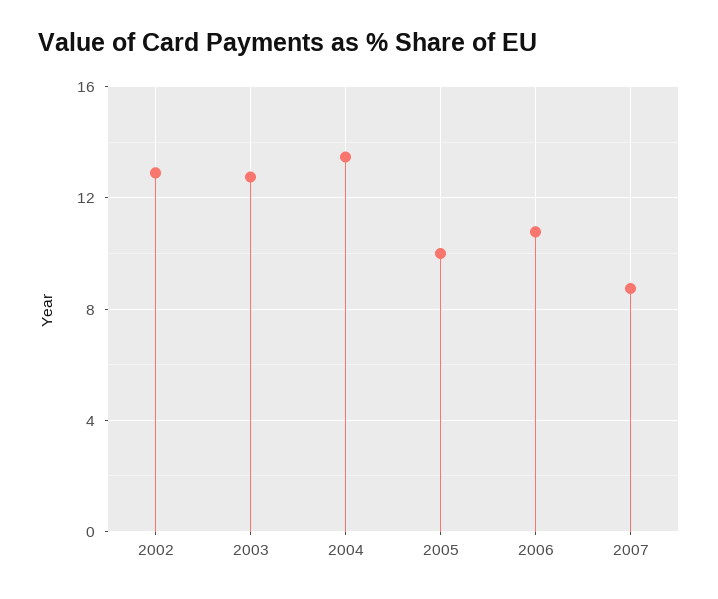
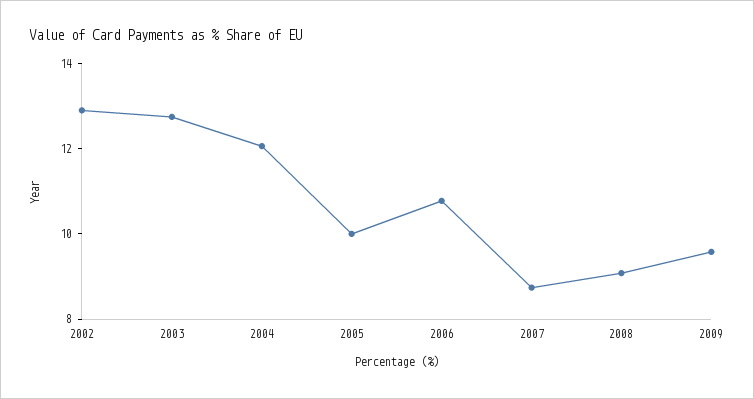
2004: 13.5 -> 12
2008: none -> 9
2009: none -> 9.5

